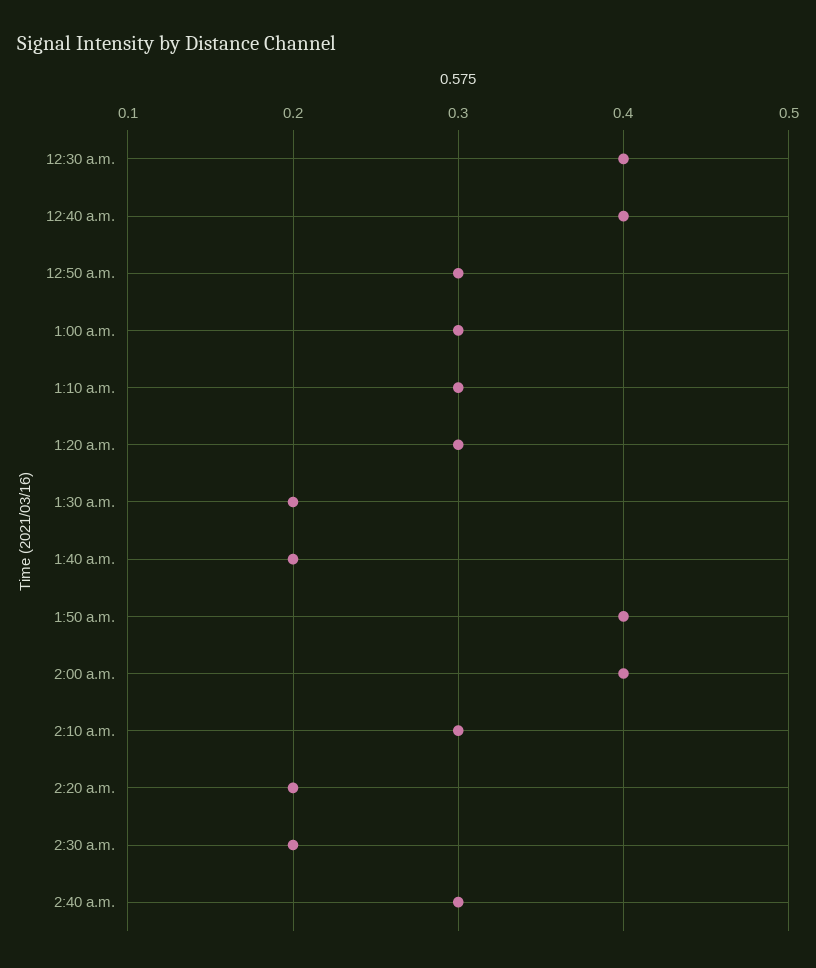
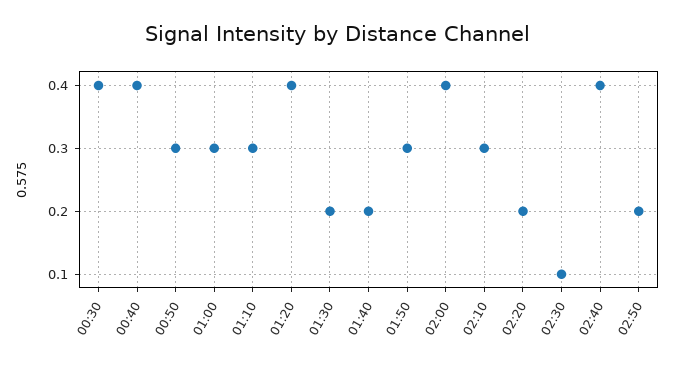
1:20 a.m.: 0.3 -> 0.4
1:50 a.m.: 0.4 -> 0.3
2:30 a.m.: 0.2 -> 0.1
2:40 a.m.: 0.3 -> 0.4
02:50: none -> 0.2

